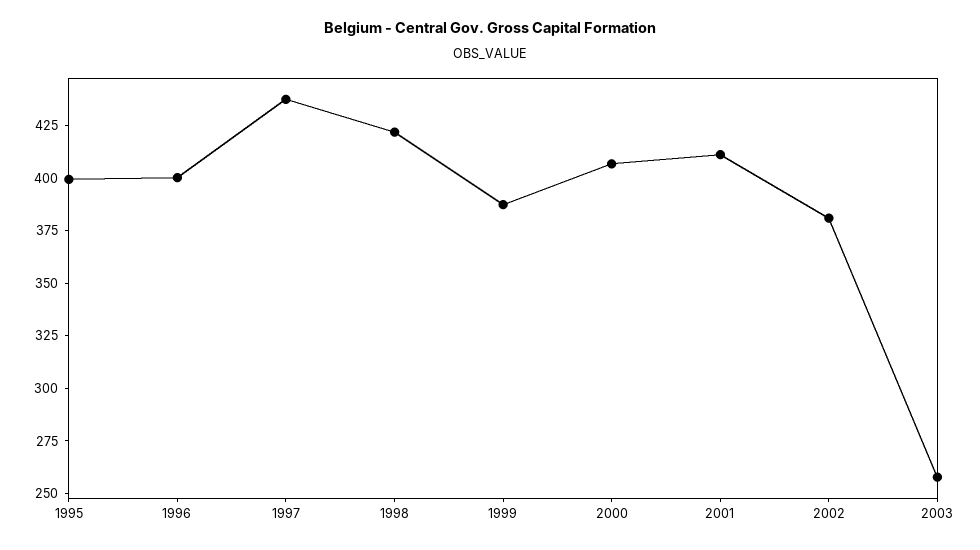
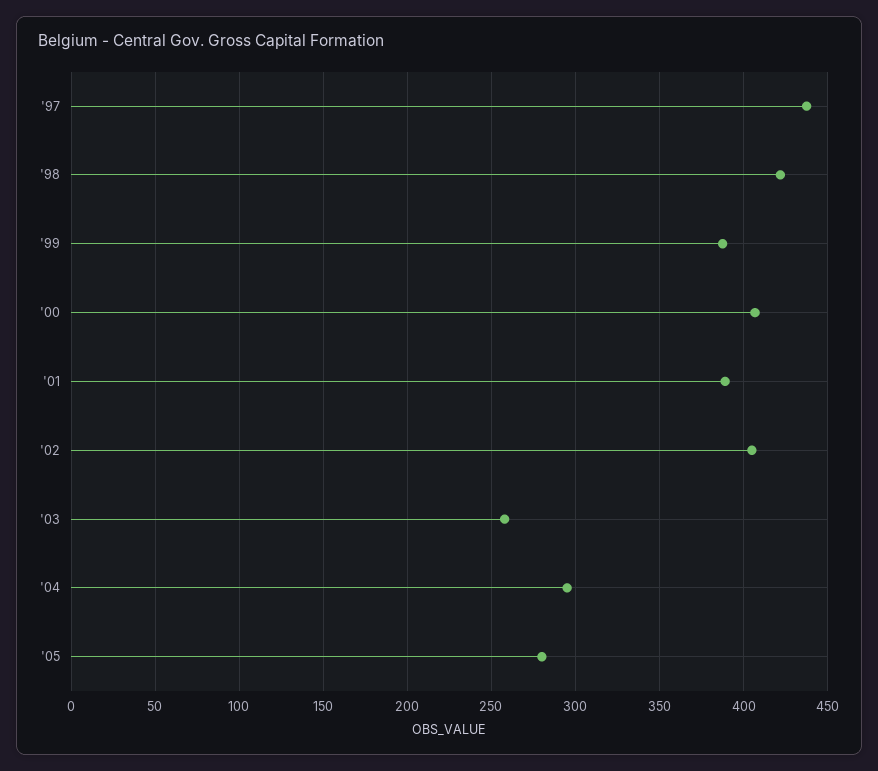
1995: 400 -> none
1996: 400 -> none
2001: 410 -> 390
2002: 380 -> 405
'04: none -> 295
'05: none -> 280

